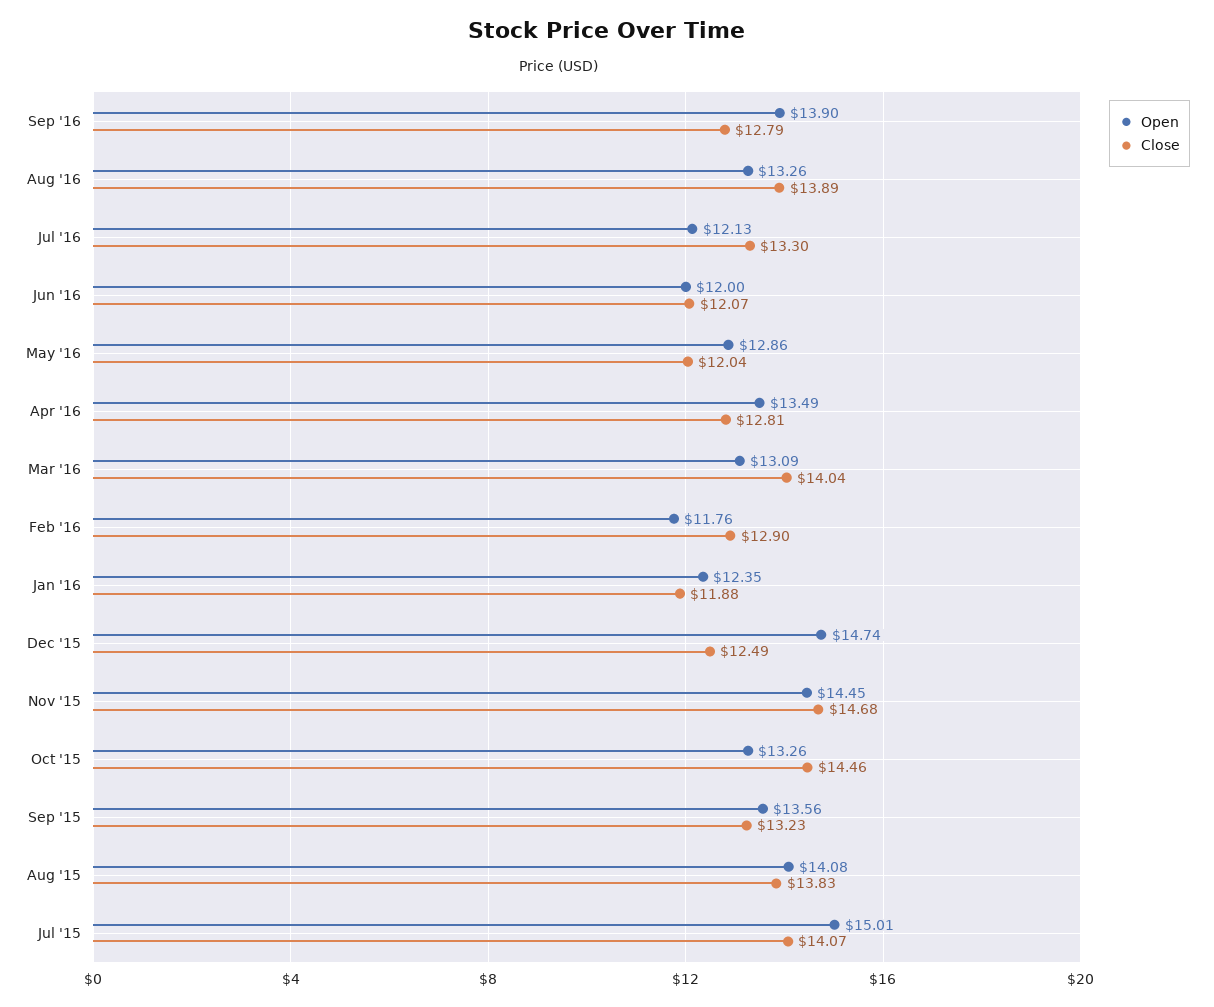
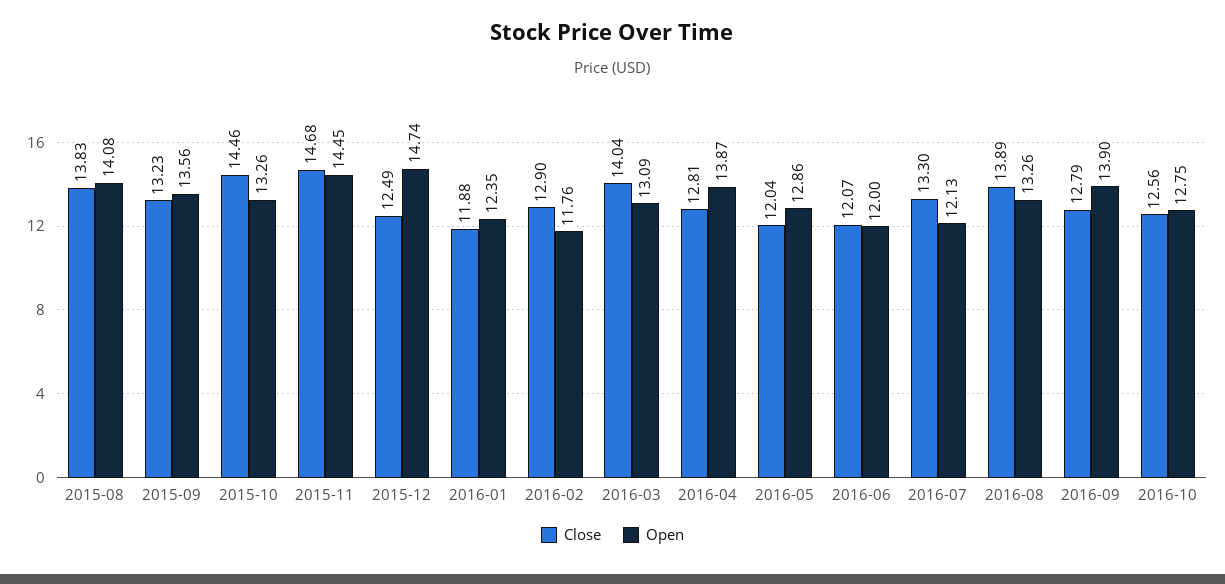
Open, Apr '16: 13.49 -> 13.87
Open, Jul '15: 15.01 -> none
Close, Jul '15: 14.07 -> none
Close, 2016-10: none -> 12.56
Open, 2016-10: none -> 12.75

